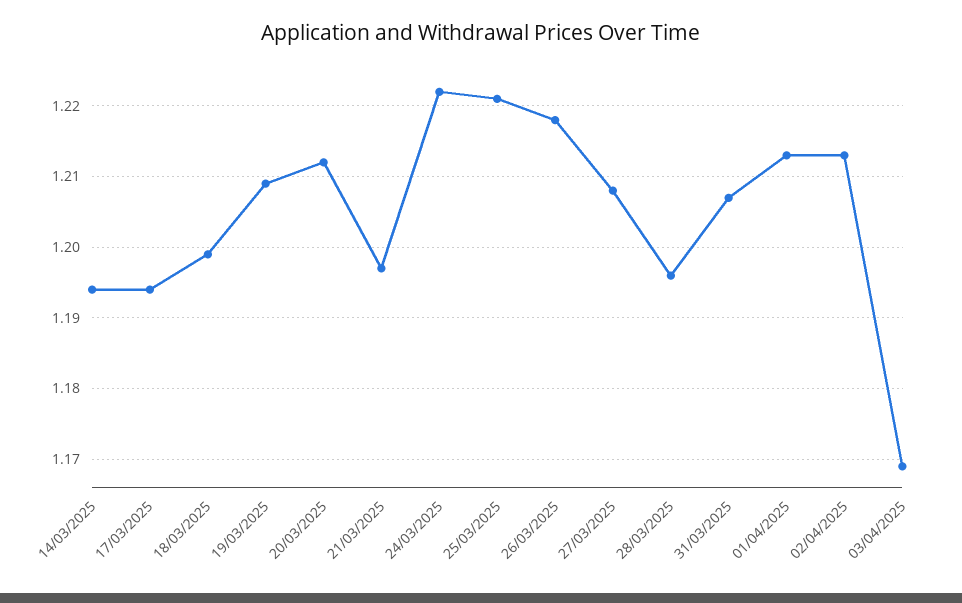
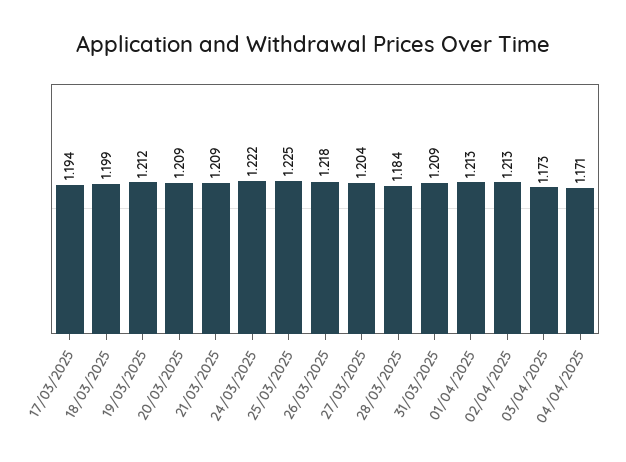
14/03/2025: 1.194 -> none
19/03/2025: 1.209 -> 1.212
20/03/2025: 1.212 -> 1.209
21/03/2025: 1.197 -> 1.209
25/03/2025: 1.221 -> 1.225
27/03/2025: 1.208 -> 1.204
28/03/2025: 1.196 -> 1.184
31/03/2025: 1.207 -> 1.209
03/04/2025: 1.169 -> 1.173
04/04/2025: none -> 1.171

